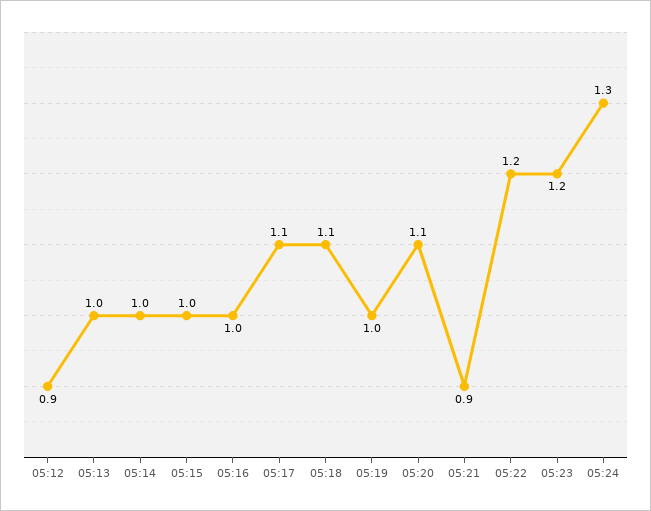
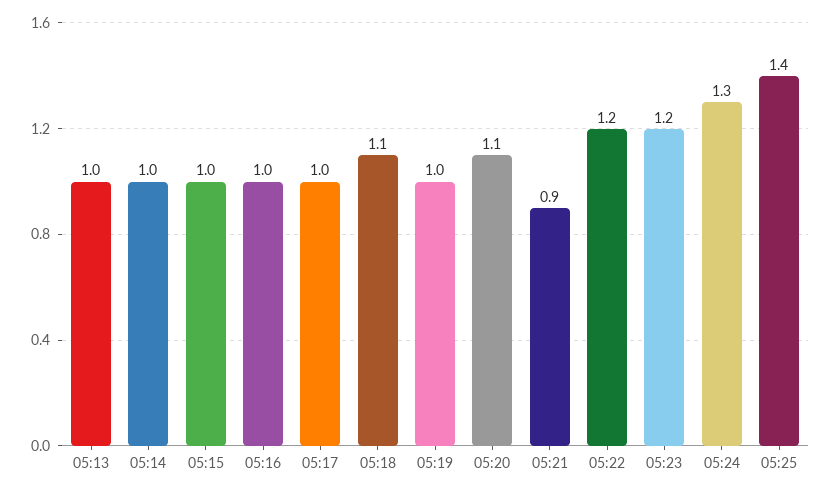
05:12: 0.9 -> none
05:17: 1.1 -> 1
05:25: none -> 1.4

